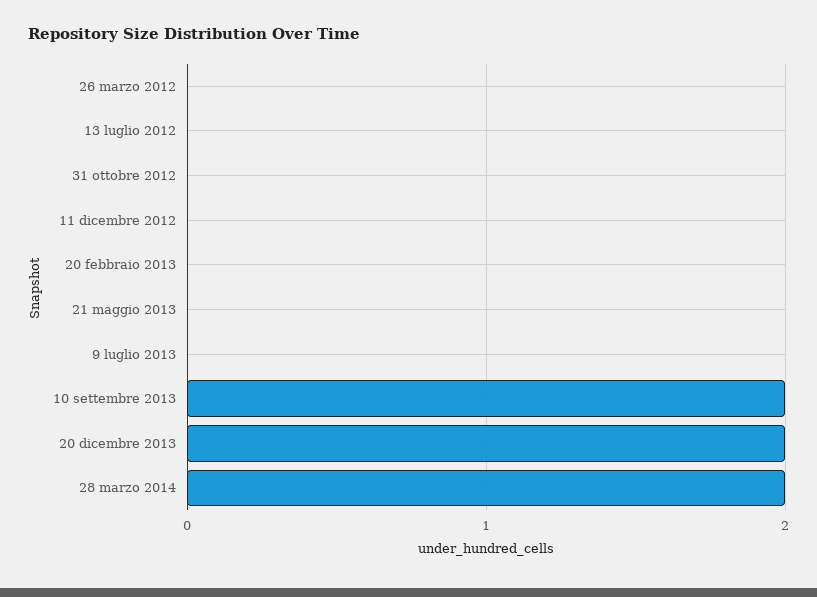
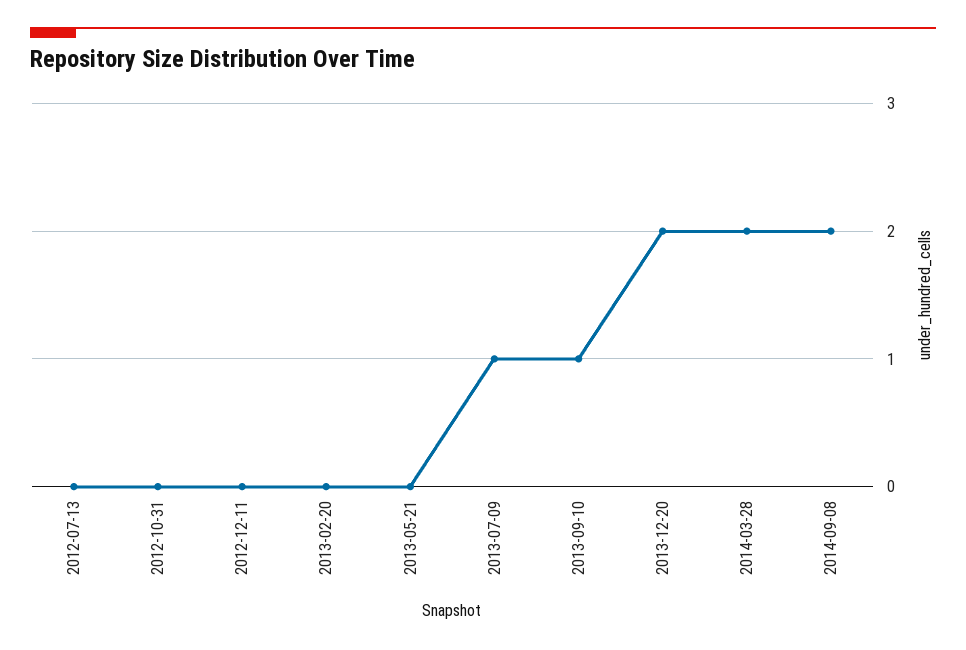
26 marzo 2012: 0 -> none
9 luglio 2013: 0 -> 1
10 settembre 2013: 2 -> 1
2014-09-08: none -> 2

